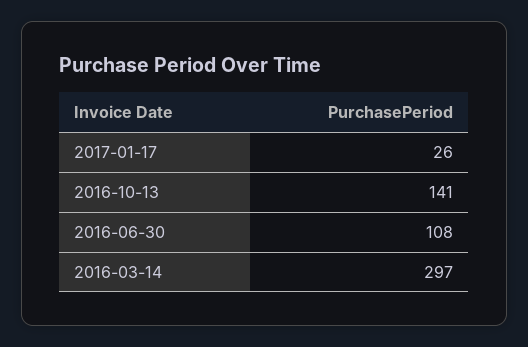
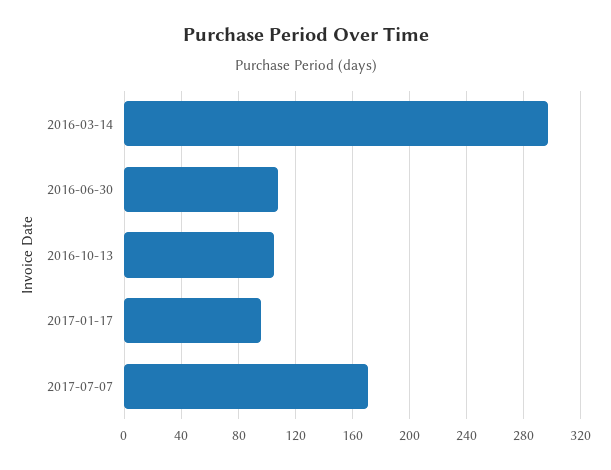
2017-01-17: 26 -> 95
2016-10-13: 141 -> 105
2017-07-07: none -> 170

